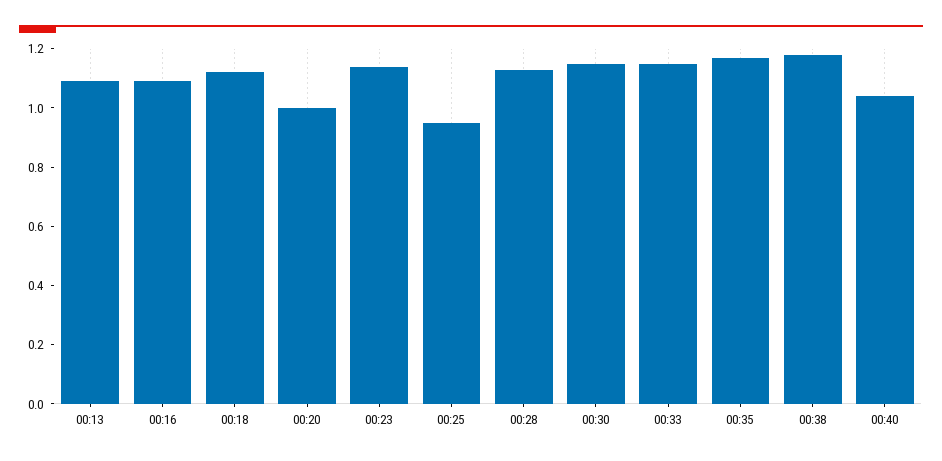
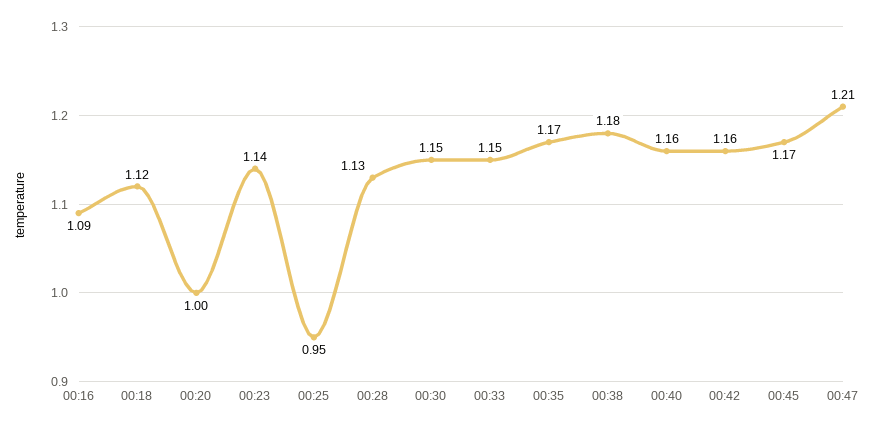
00:13: 1.1 -> none
00:40: 1.05 -> 1.16
00:42: none -> 1.16
00:45: none -> 1.17
00:47: none -> 1.21

